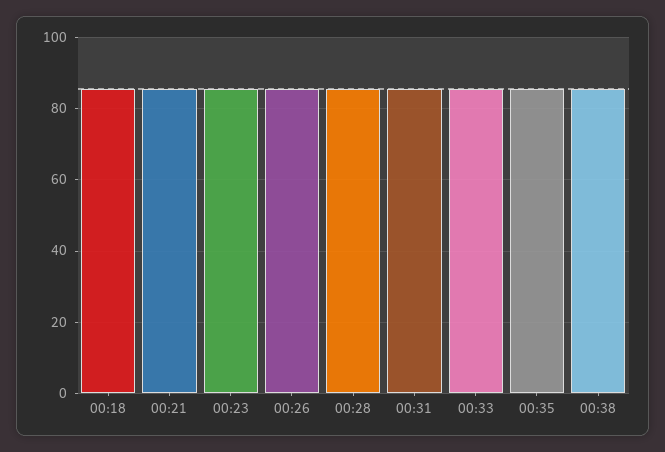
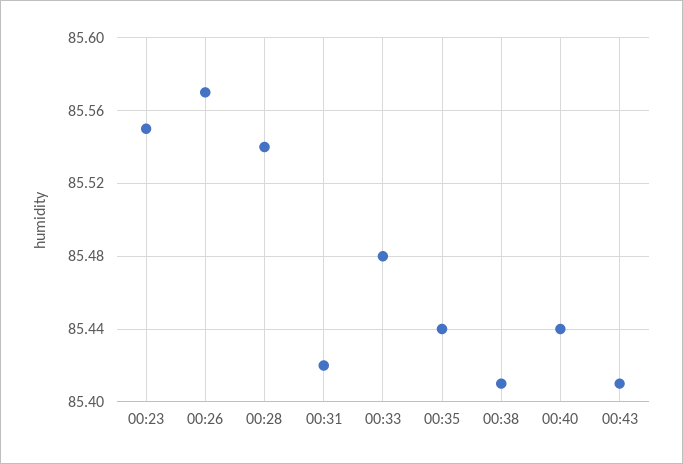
00:18: 86 -> none
00:21: 86 -> none
00:40: none -> 85.44
00:43: none -> 85.41

